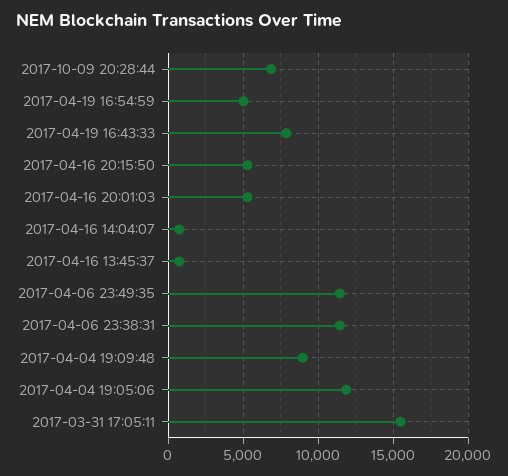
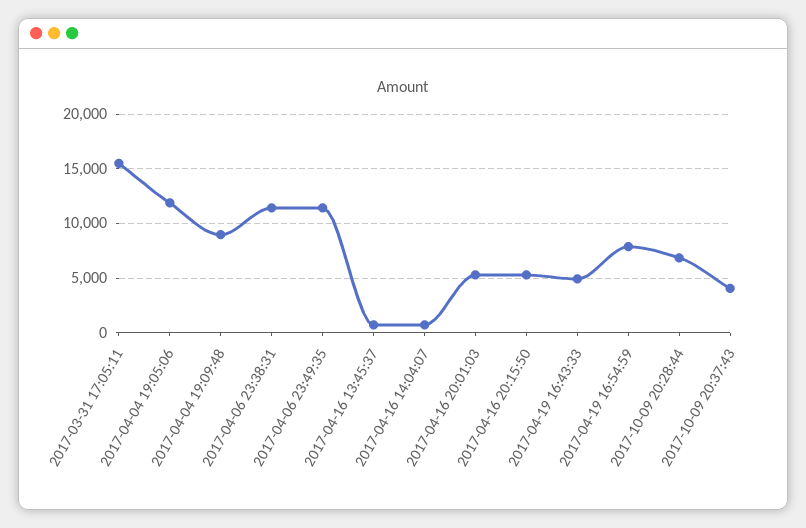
2017-04-19 16:54:59: 5000 -> 8000
2017-04-19 16:43:33: 8000 -> 5000
2017-10-09 20:37:43: none -> 4000

